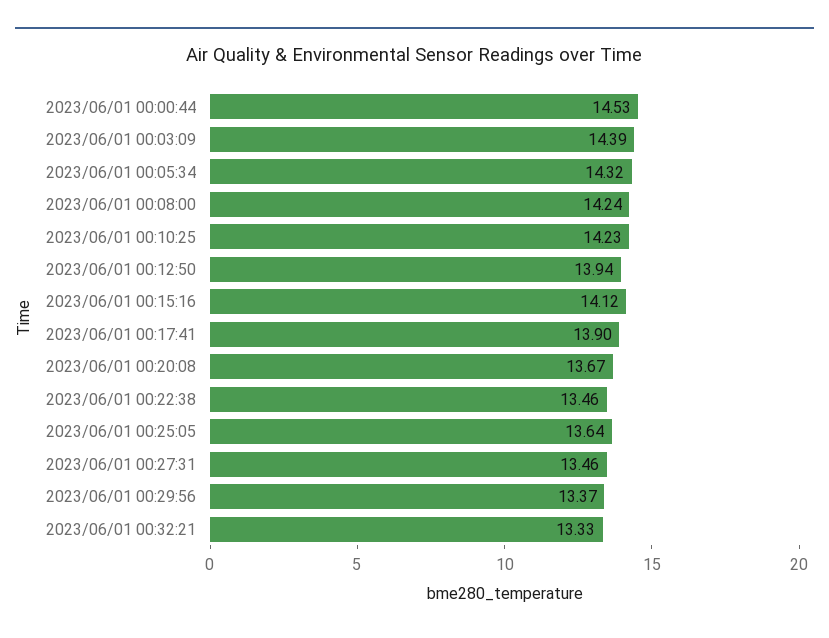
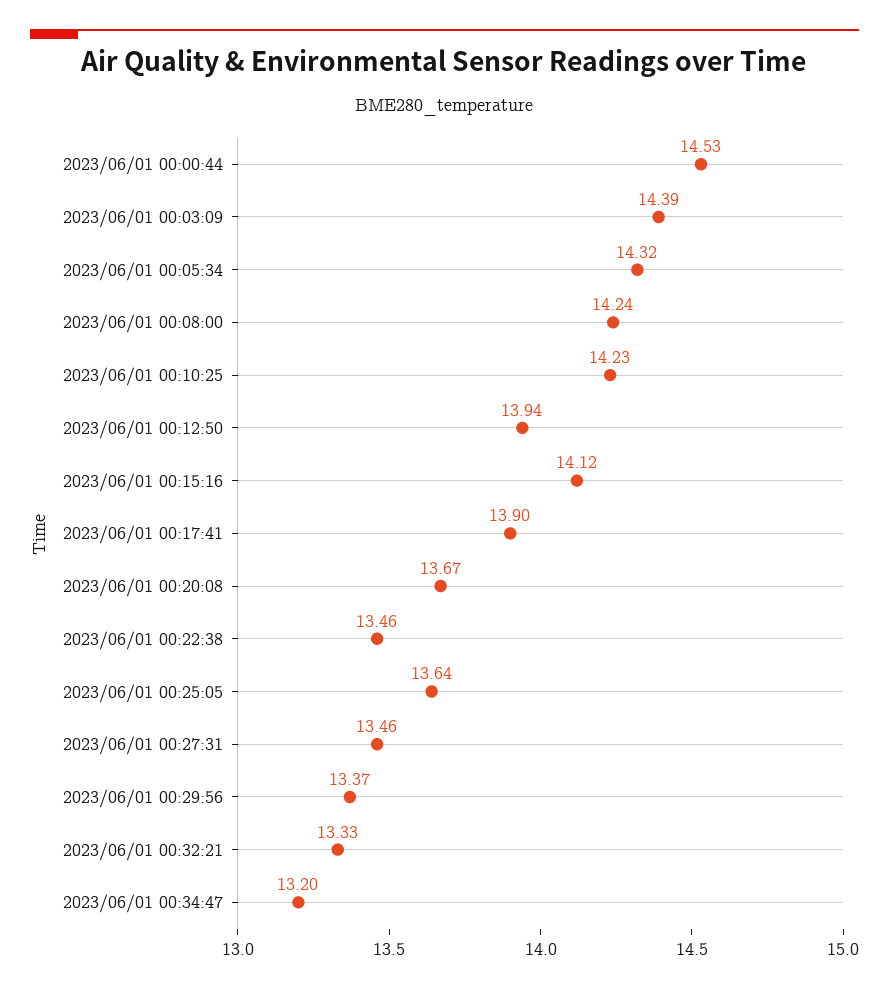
2023/06/01 00:34:47: none -> 13.2

